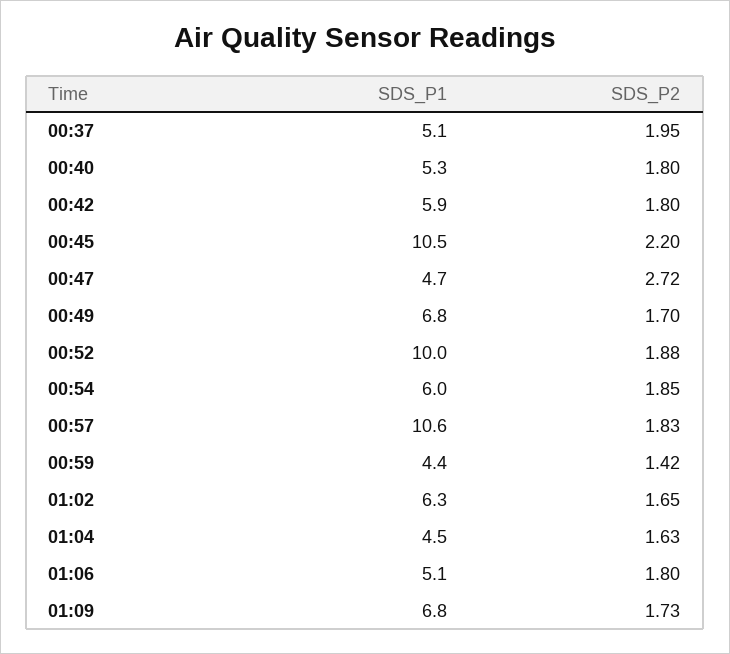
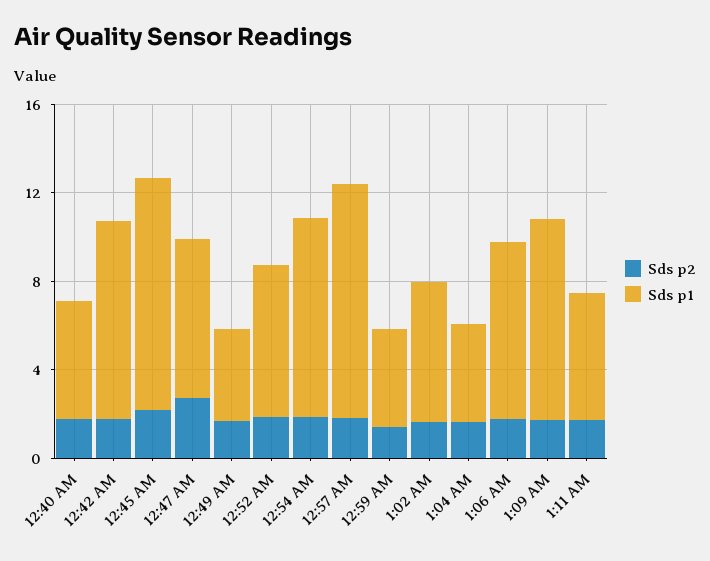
SDS_P1, 00:37: 5.1 -> none
SDS_P2, 00:37: 1.95 -> none
SDS_P1, 00:42: 5.9 -> 9
SDS_P1, 00:47: 4.7 -> 7
SDS_P1, 00:49: 6.8 -> 4
SDS_P1, 00:52: 10 -> 7
SDS_P1, 00:54: 6 -> 9
SDS_P1, 01:06: 5.1 -> 8
SDS_P1, 01:09: 6.8 -> 9
SDS_P2, 1:11 AM: none -> 2
SDS_P1, 1:11 AM: none -> 6

